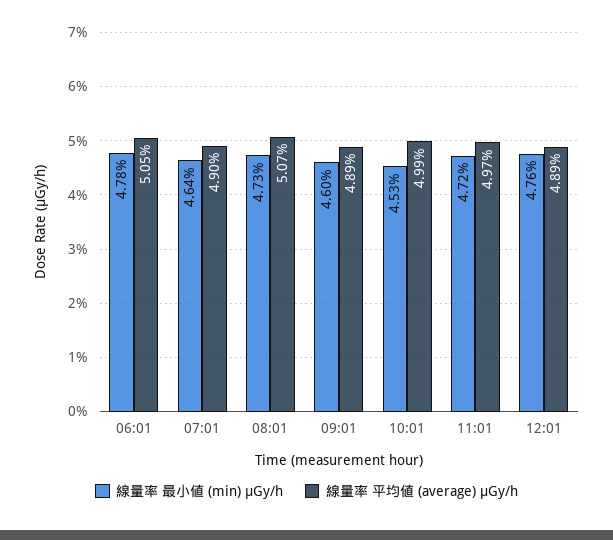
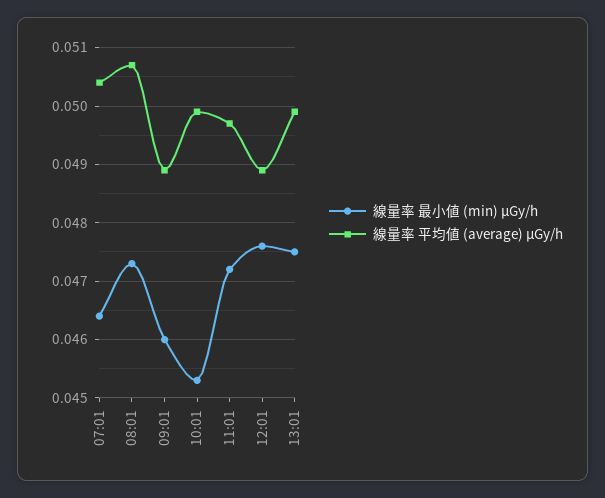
線量率 最小値 (min) μGy/h, 06:01: 0.0478 -> none
線量率 平均値 (average) μGy/h, 06:01: 0.0505 -> none
線量率 平均値 (average) μGy/h, 07:01: 0.049 -> 0.0505
線量率 最小値 (min) μGy/h, 13:01: none -> 0.0475
線量率 平均値 (average) μGy/h, 13:01: none -> 0.05

